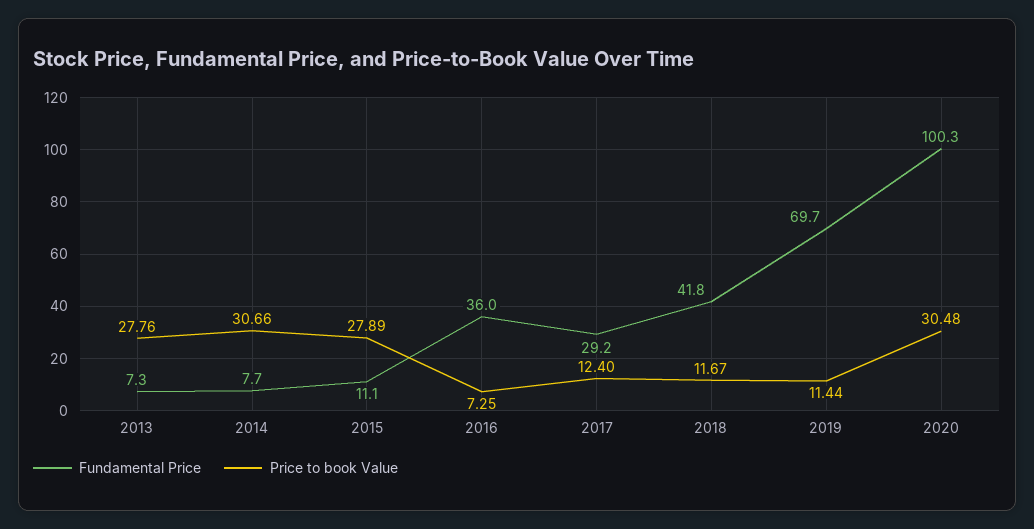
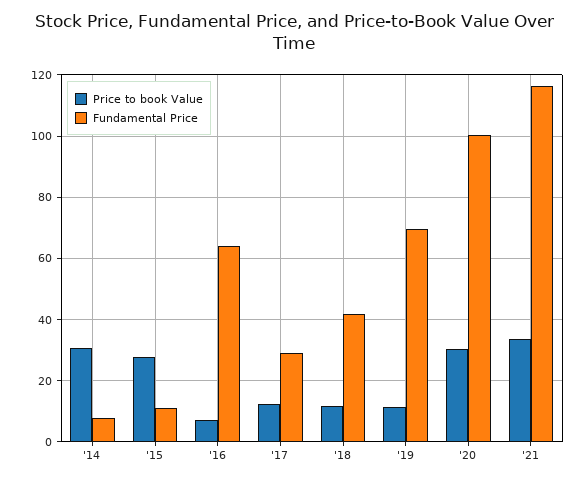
Fundamental Price, 2013: 7.3 -> none
Price to book Value, 2013: 27.76 -> none
Fundamental Price, 2016: 36 -> 64
Price to book Value, '21: none -> 34
Fundamental Price, '21: none -> 116

